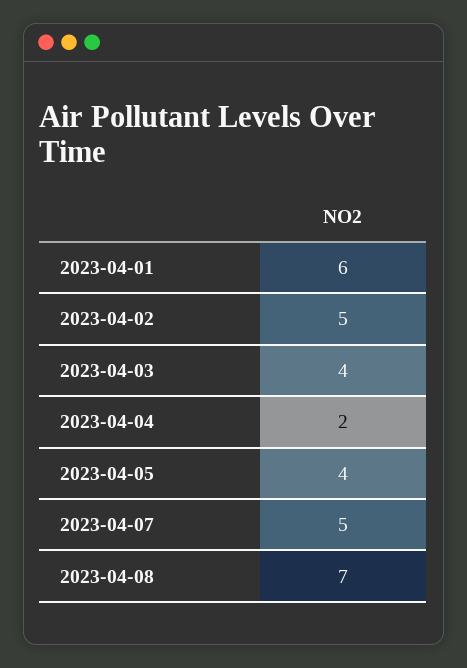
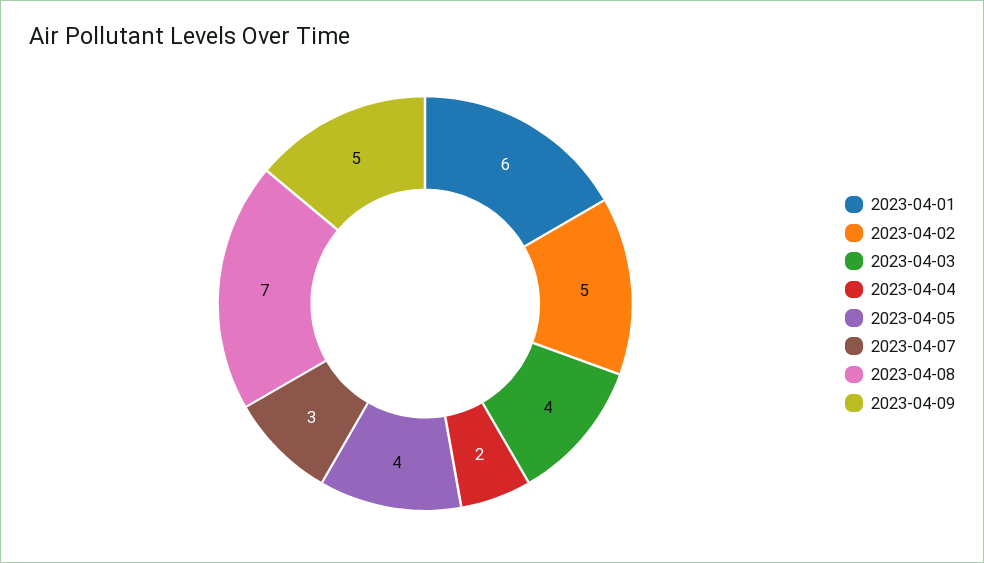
2023-04-07: 5 -> 3
2023-04-09: none -> 5

